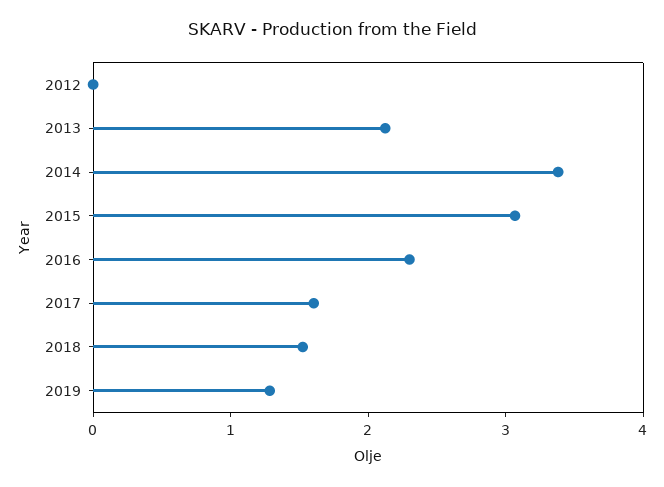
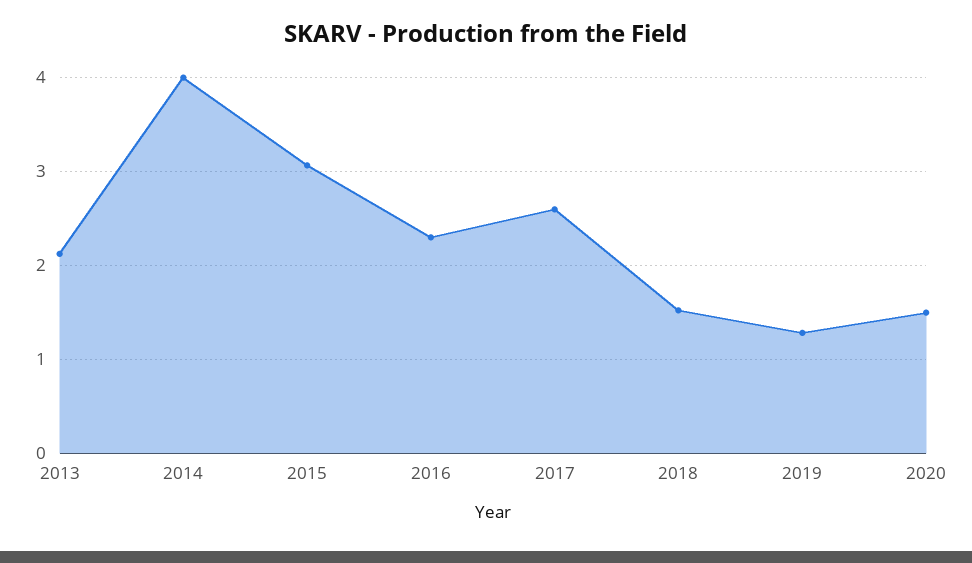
2012: 0 -> none
2014: 3.4 -> 4
2017: 1.6 -> 2.6
2020: none -> 1.5

